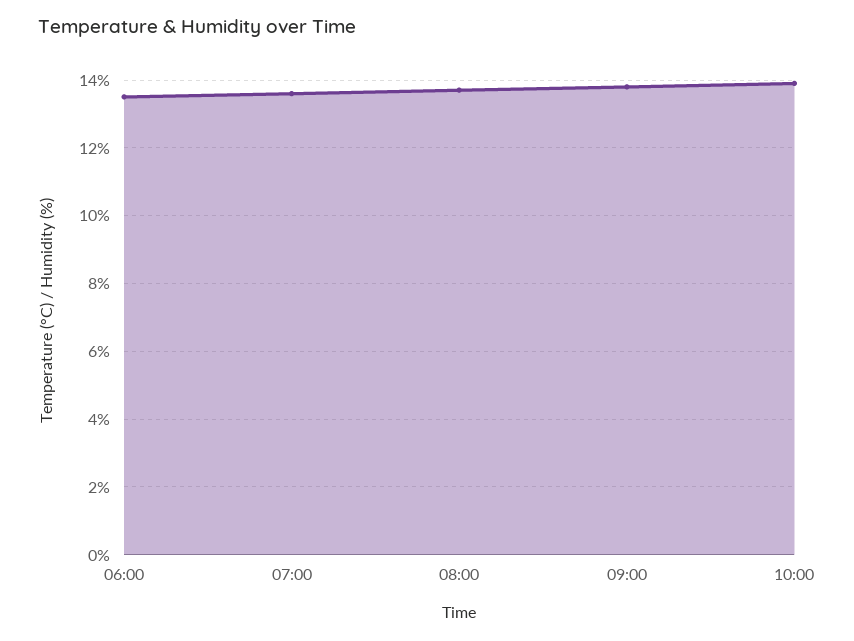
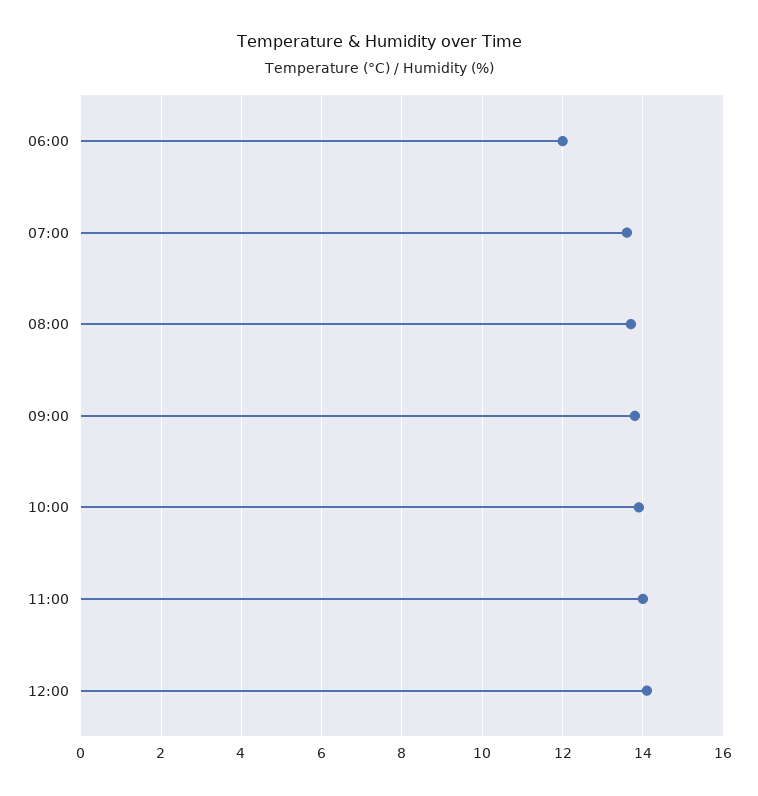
06:00: 13.5 -> 12
11:00: none -> 14
12:00: none -> 14

